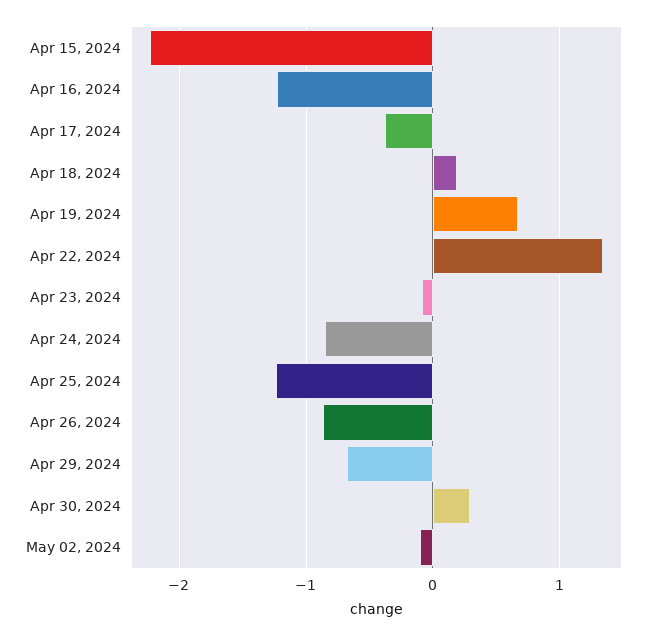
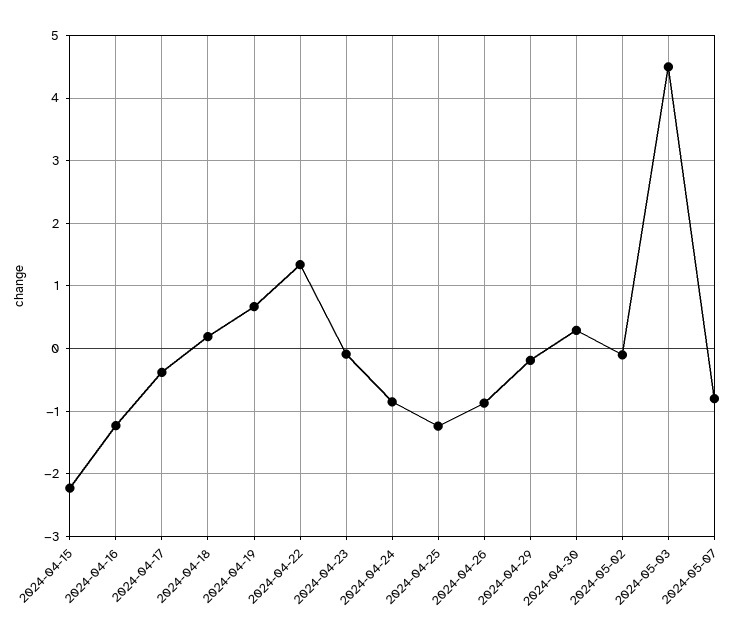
Apr 29, 2024: -0.7 -> -0.2
2024-05-03: none -> 4.5
2024-05-07: none -> -0.8

